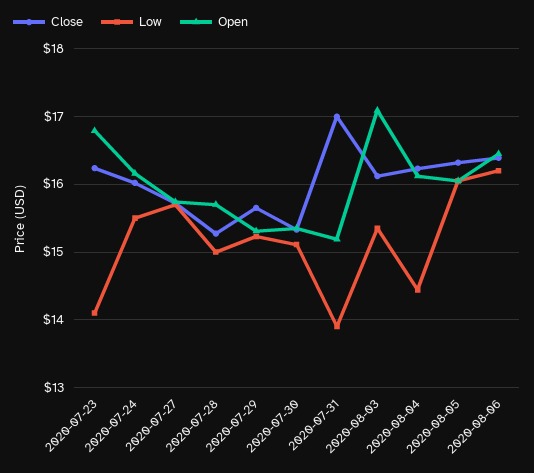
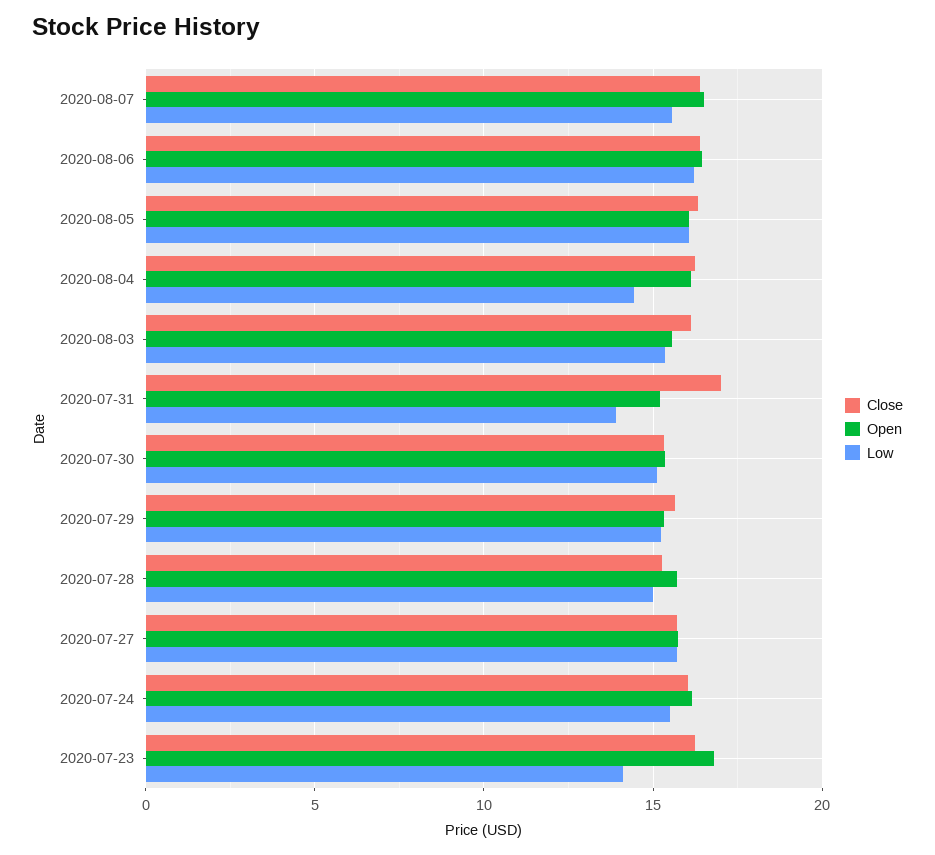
Open, 2020-08-03: 17.1 -> 15.5
Close, 2020-08-07: none -> 16.5
Open, 2020-08-07: none -> 16.5
Low, 2020-08-07: none -> 15.5

